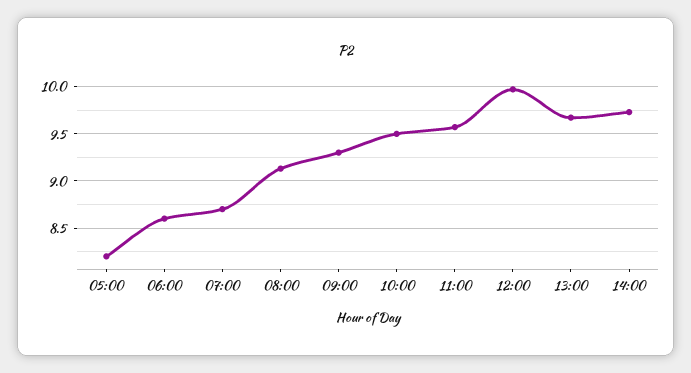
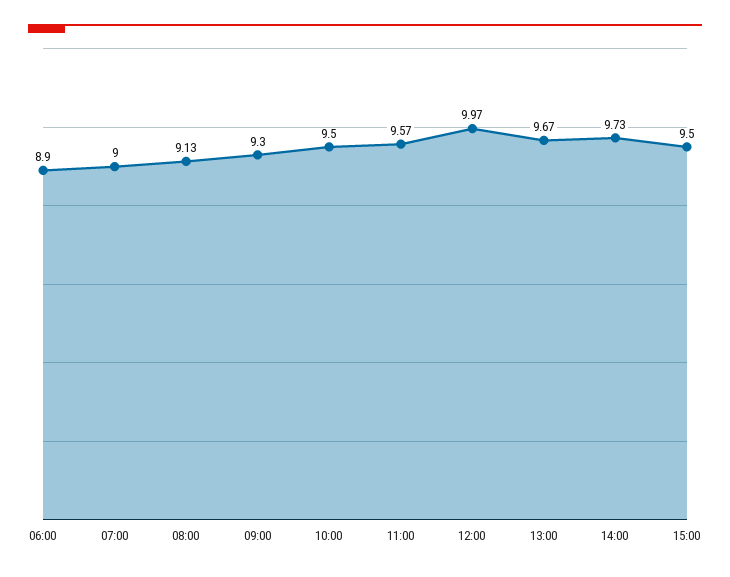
05:00: 8.2 -> none
06:00: 8.6 -> 8.9
07:00: 8.7 -> 9
15:00: none -> 9.5

